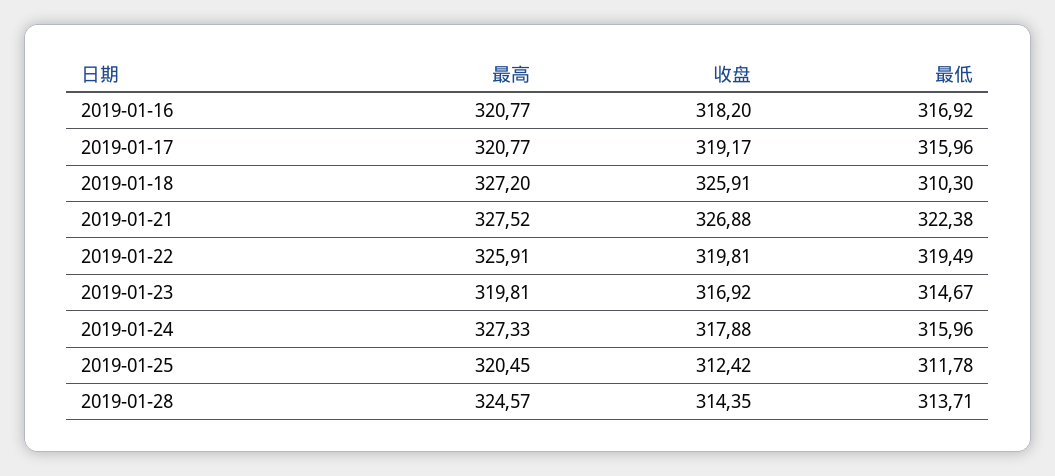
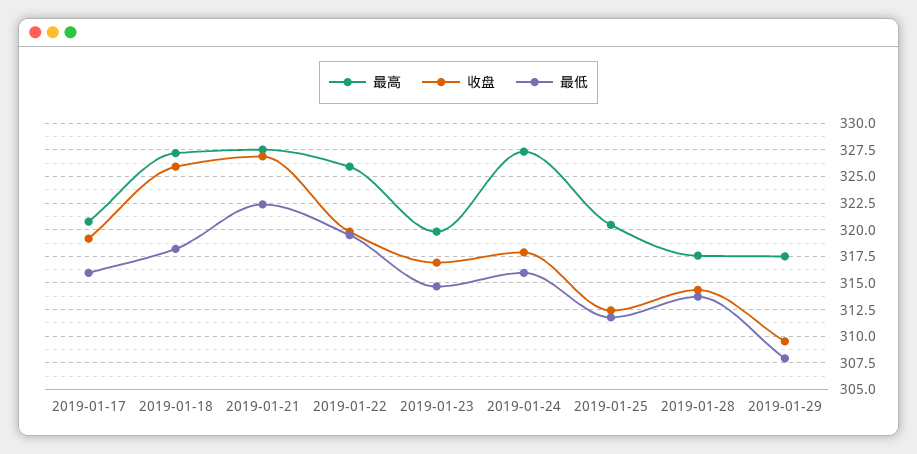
最高, 2019-01-16: 320.77 -> none
收盘, 2019-01-16: 318.2 -> none
最低, 2019-01-16: 316.92 -> none
最低, 2019-01-18: 310.3 -> 317.5
最高, 2019-01-28: 324.57 -> 317.5
最高, 2019-01-29: none -> 317.5
收盘, 2019-01-29: none -> 310
最低, 2019-01-29: none -> 307.5

